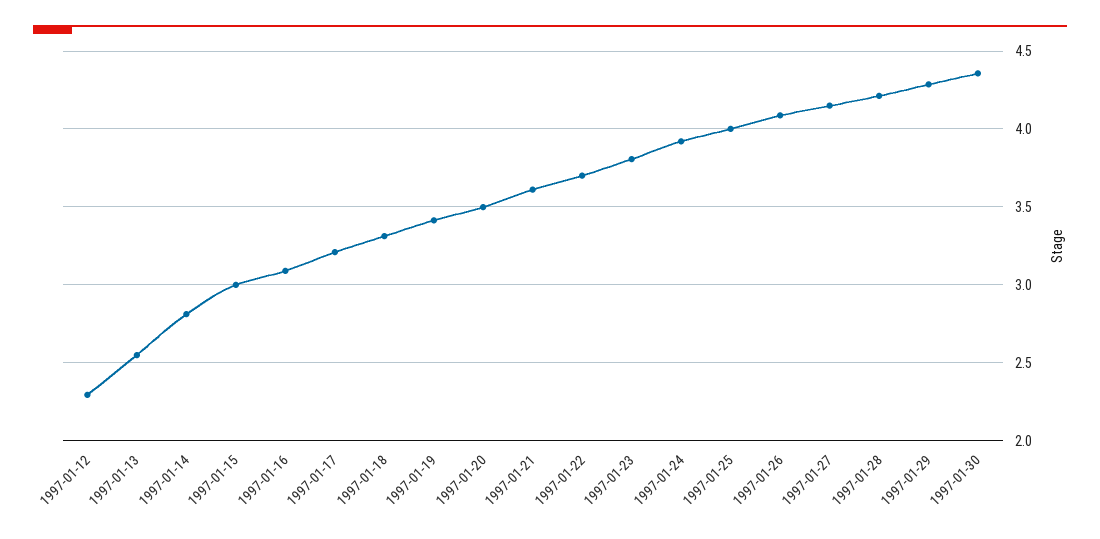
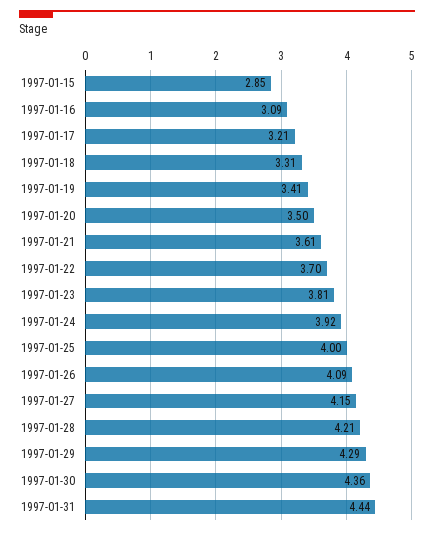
1997-01-12: 2.3 -> none
1997-01-13: 2.55 -> none
1997-01-14: 2.8 -> none
1997-01-15: 3 -> 2.85
1997-01-31: none -> 4.44

